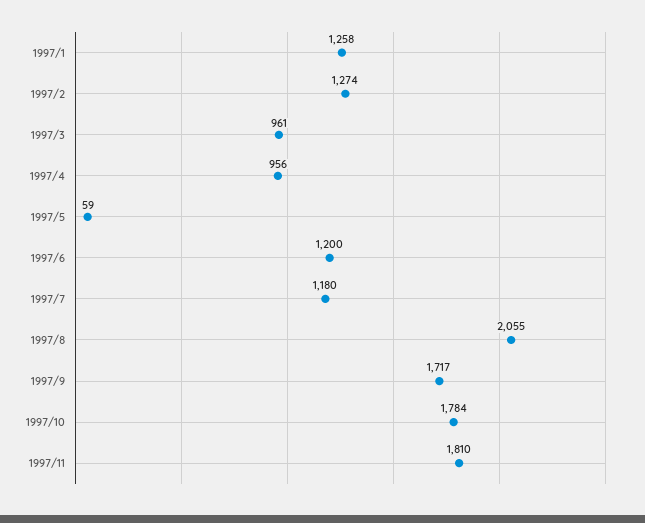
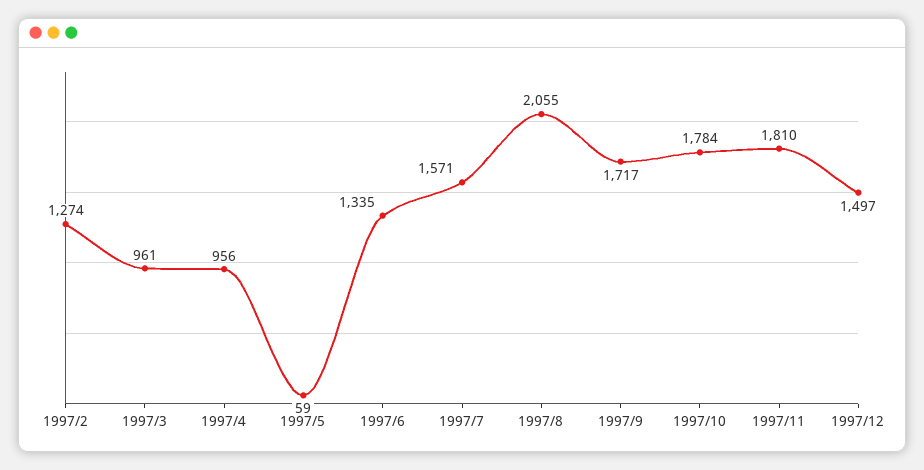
1997/1: 1258 -> none
1997/6: 1200 -> 1335
1997/7: 1180 -> 1571
1997/12: none -> 1497

